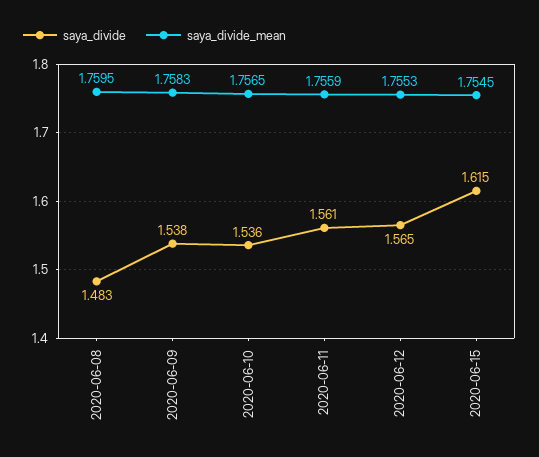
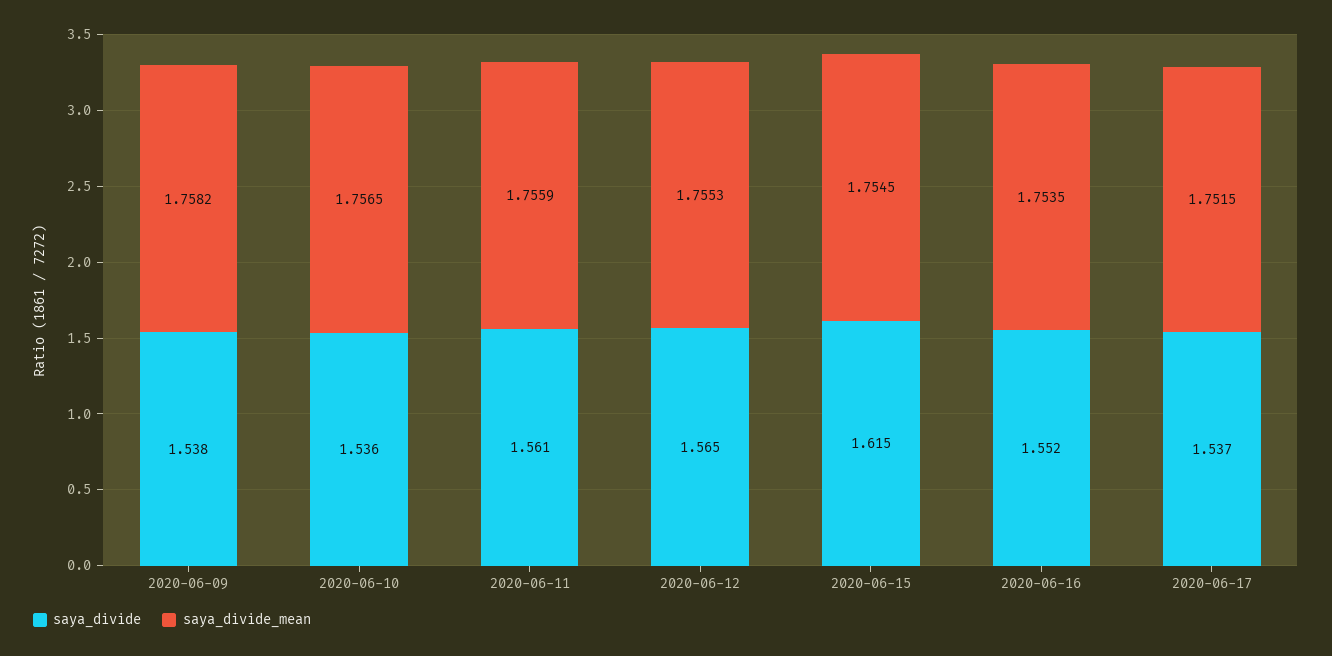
saya_divide, 2020-06-08: 1.483 -> none
saya_divide_mean, 2020-06-08: 1.7595 -> none
saya_divide_mean, 2020-06-09: 1.7583 -> 1.7582
saya_divide, 2020-06-16: none -> 1.552
saya_divide_mean, 2020-06-16: none -> 1.7535
saya_divide, 2020-06-17: none -> 1.537
saya_divide_mean, 2020-06-17: none -> 1.7515

